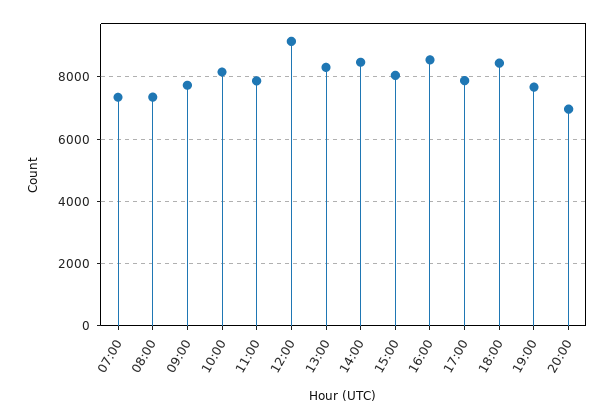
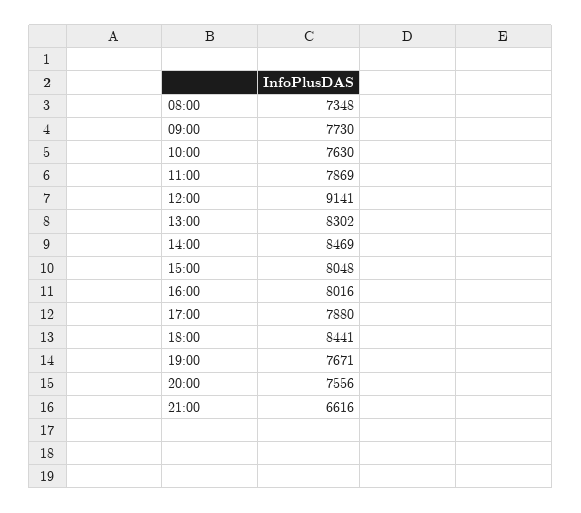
07:00: 7400 -> none
10:00: 8200 -> 7630
16:00: 8600 -> 8016
20:00: 7000 -> 7556
21:00: none -> 6616

